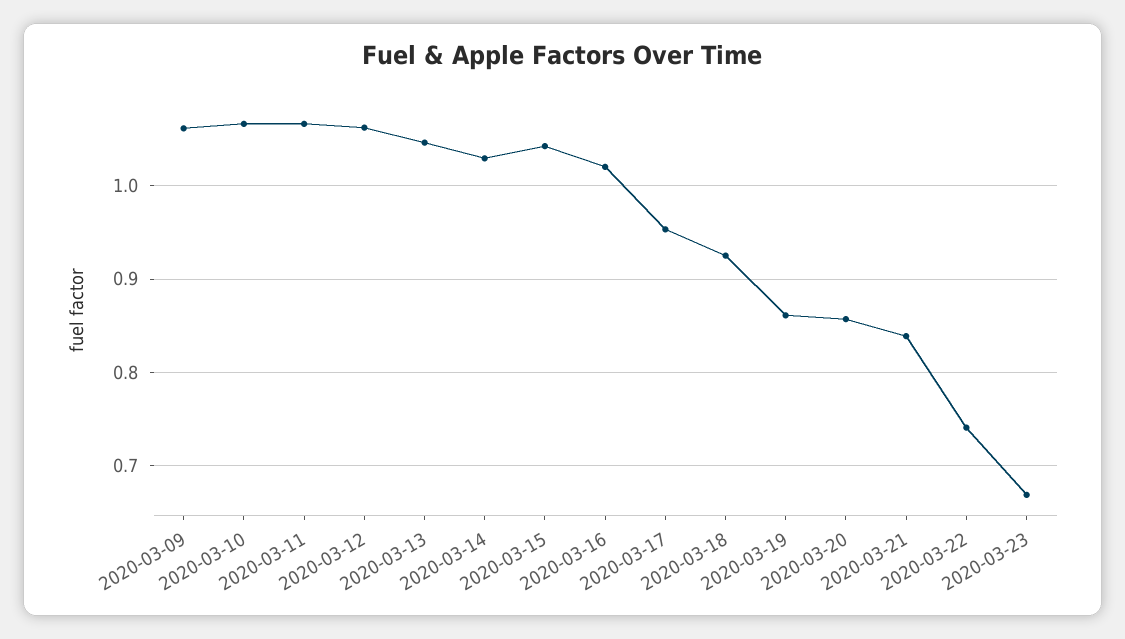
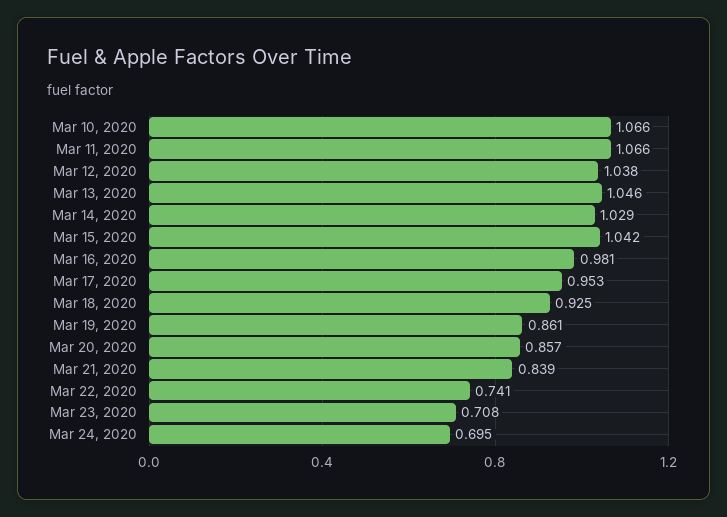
2020-03-09: 1.06 -> none
2020-03-12: 1.06 -> 1.038
2020-03-16: 1.02 -> 0.981
2020-03-23: 0.67 -> 0.708
Mar 24, 2020: none -> 0.695

